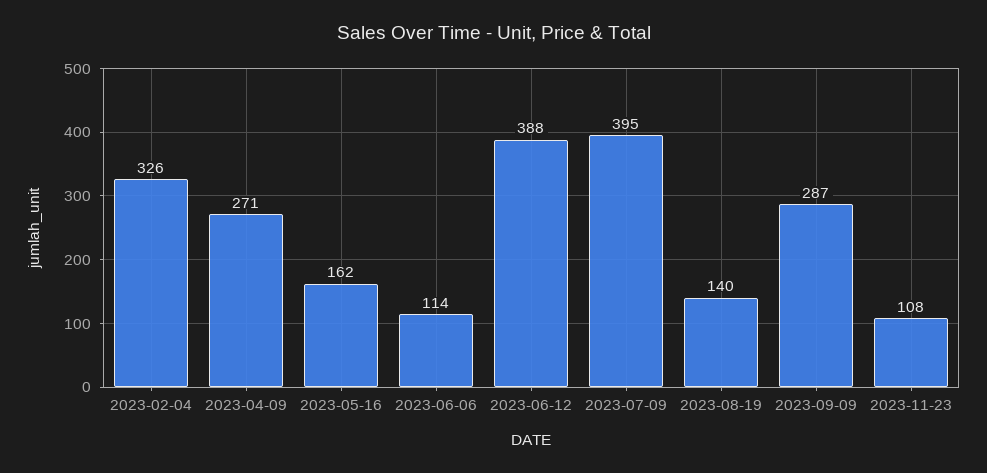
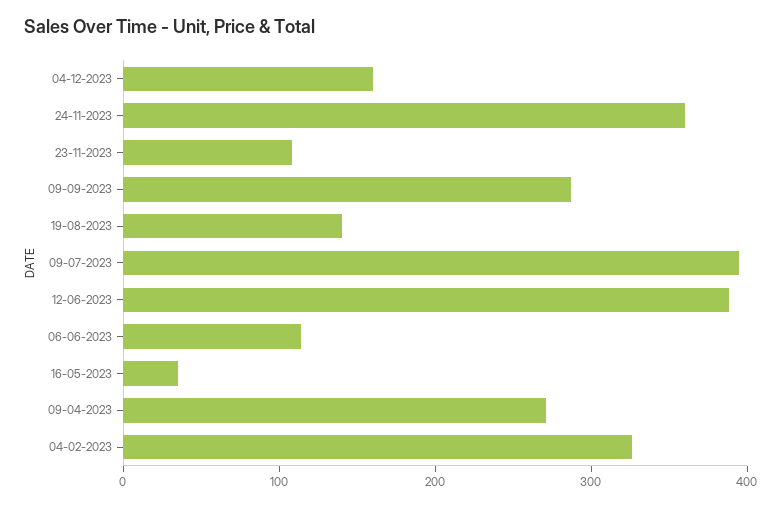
2023-05-16: 162 -> 40
04-12-2023: none -> 160
24-11-2023: none -> 360

